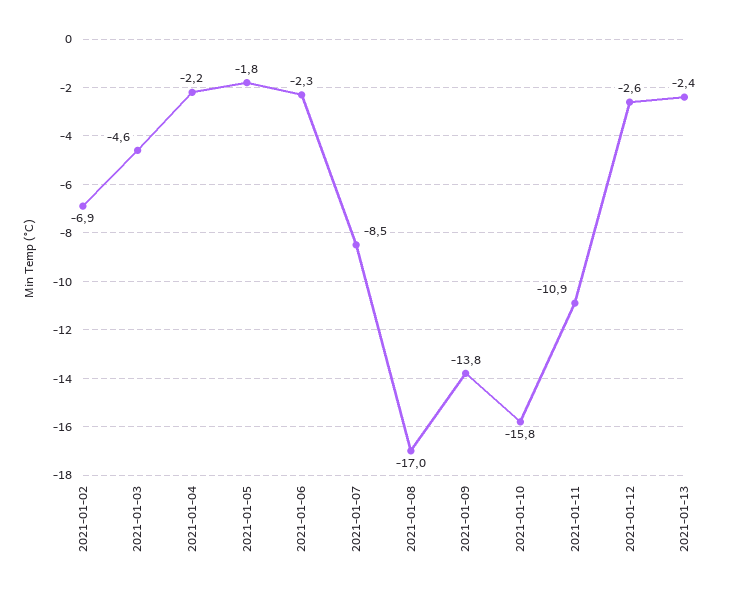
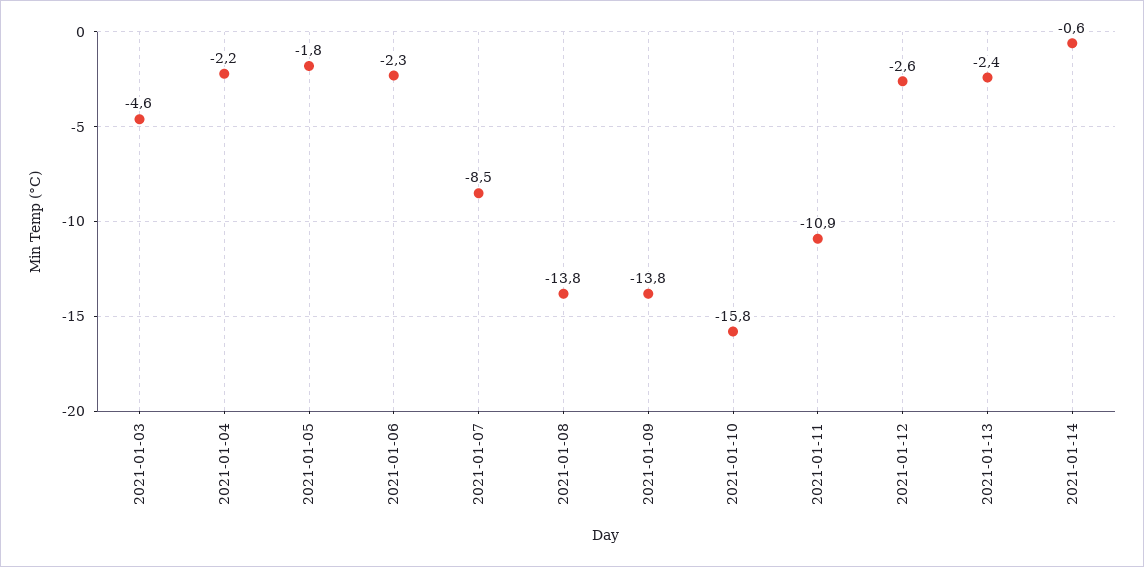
2021-01-02: -6.9 -> none
2021-01-08: -17 -> -13.8
2021-01-14: none -> -0.6

